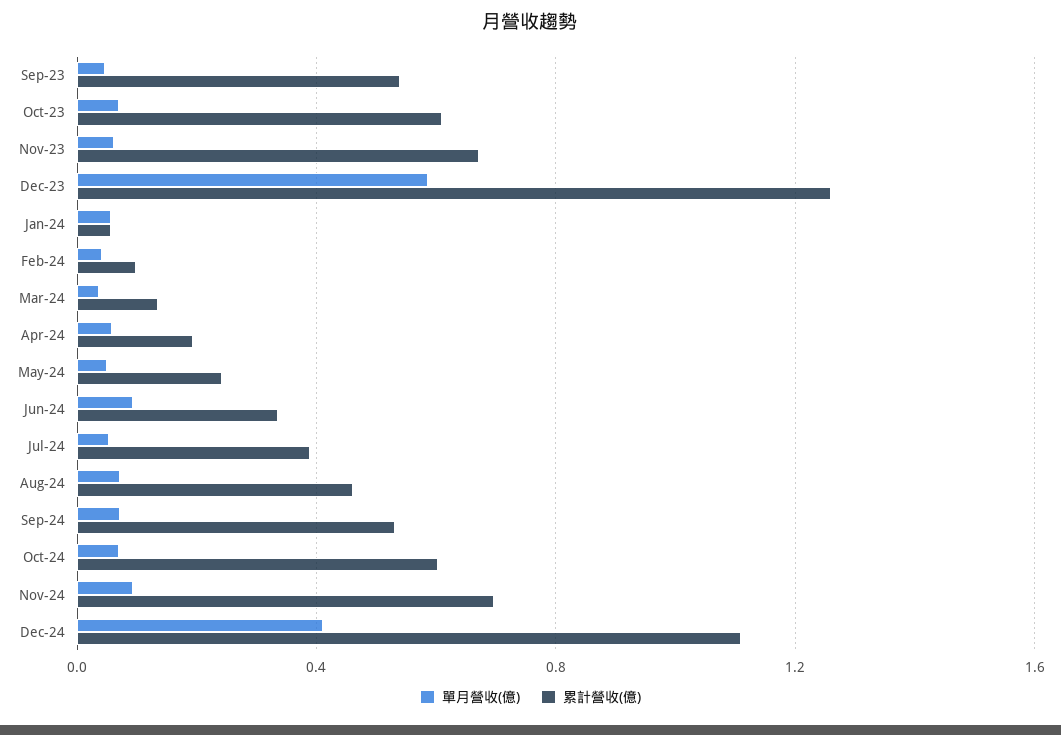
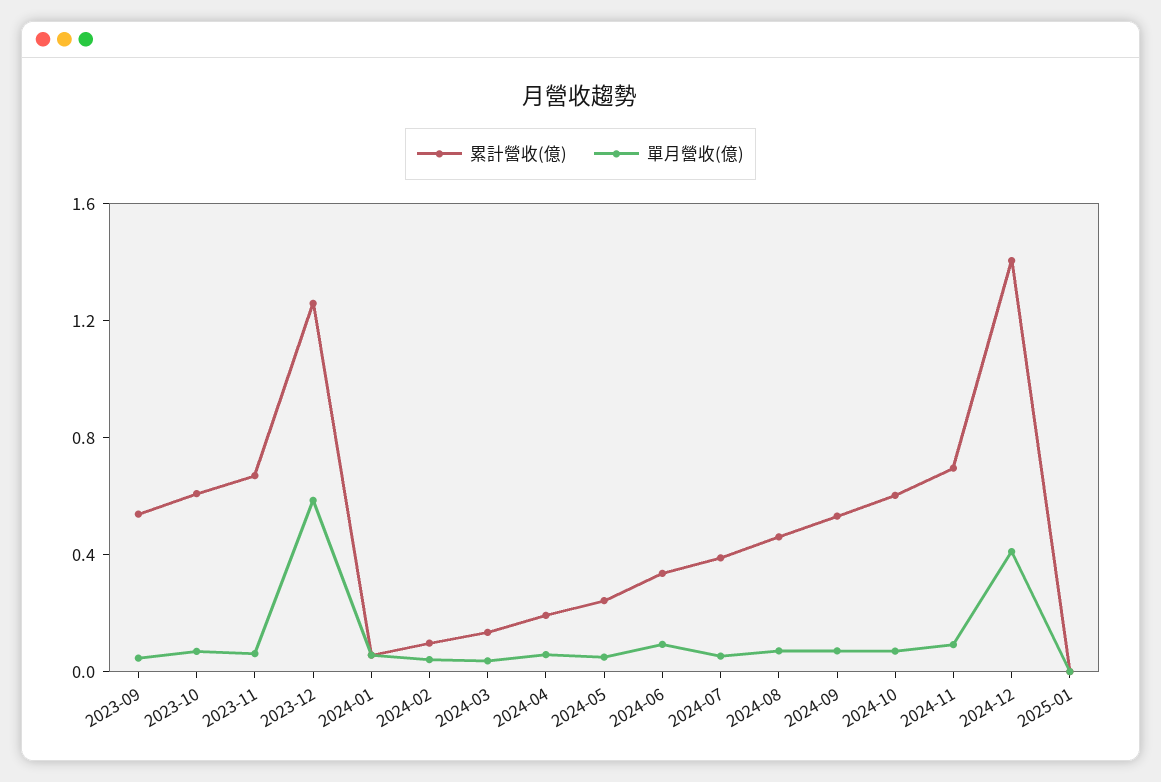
累計營收(億), Dec-24: 1.1 -> 1.4
累計營收(億), 2025-01: none -> 0
單月營收(億), 2025-01: none -> 0

